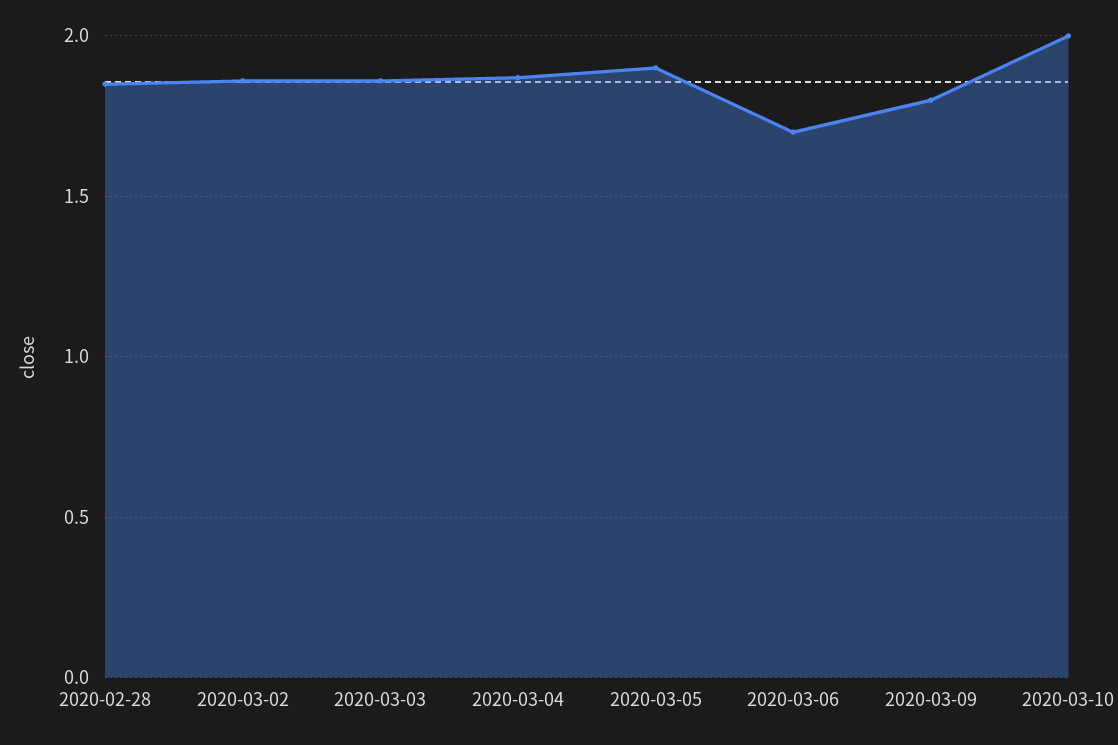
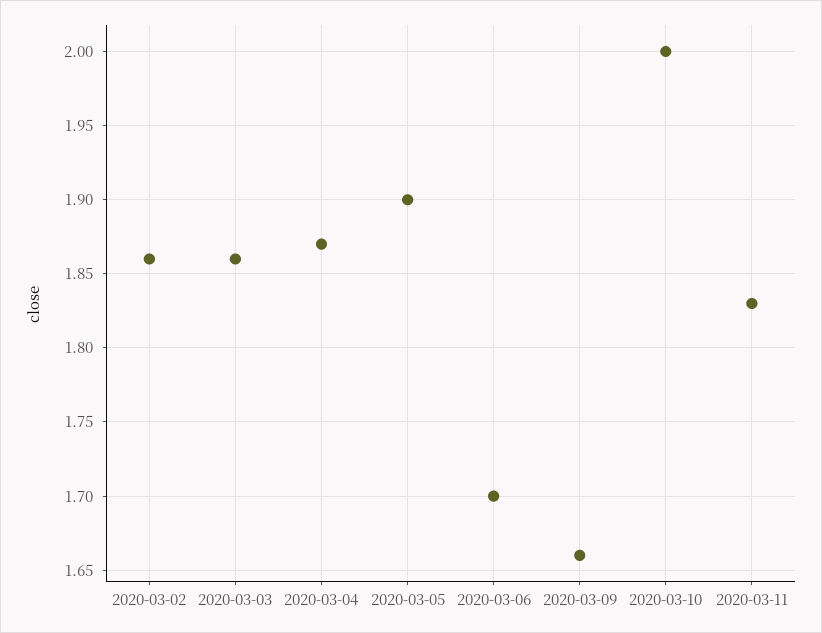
2020-02-28: 1.85 -> none
2020-03-09: 1.8 -> 1.66
2020-03-11: none -> 1.83

